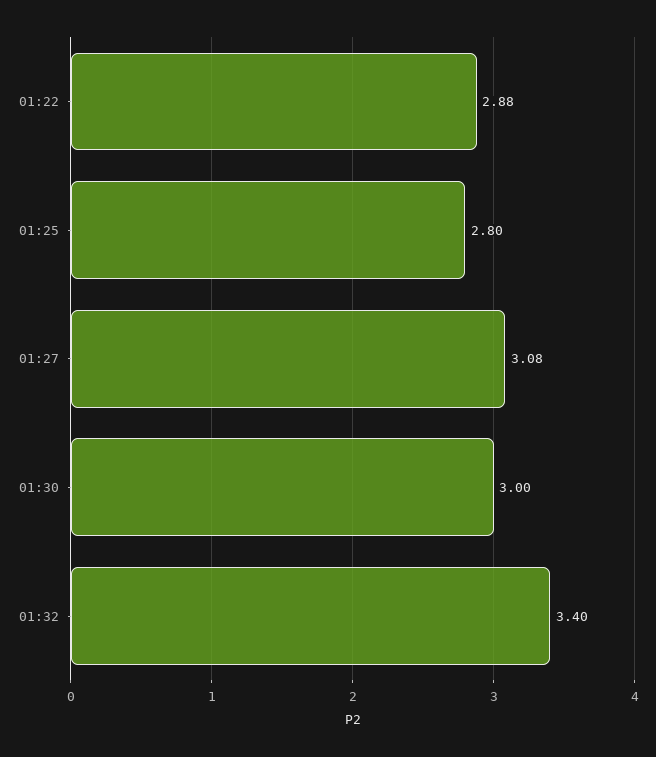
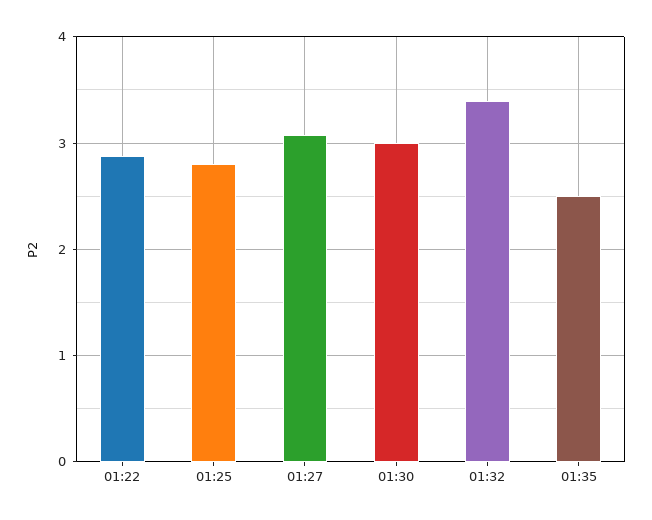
01:35: none -> 2.5

